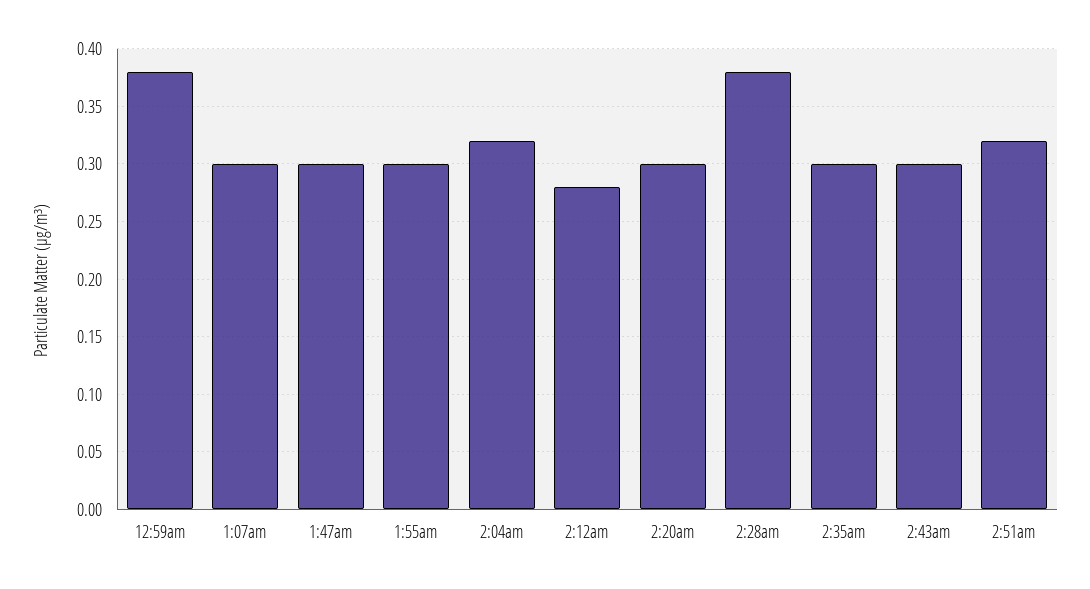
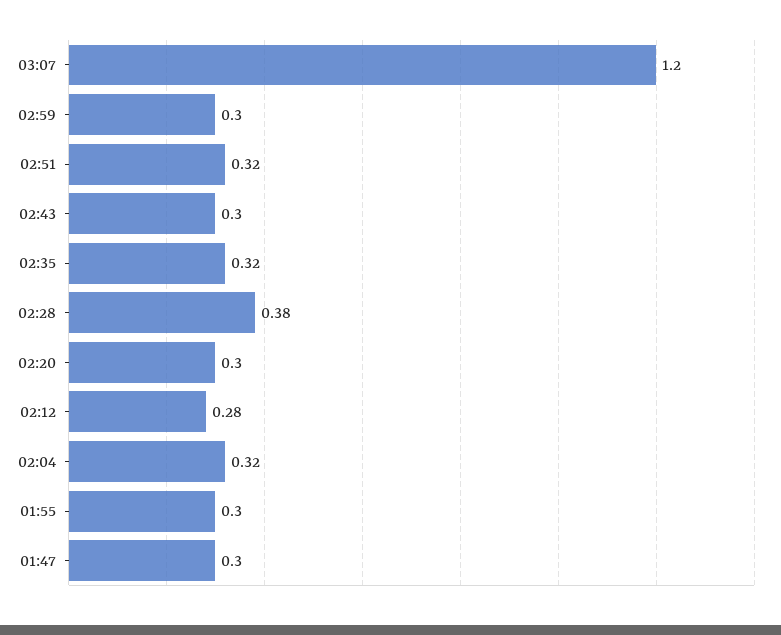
12:59am: 0.38 -> none
1:07am: 0.3 -> none
2:35am: 0.3 -> 0.32
03:07: none -> 1.2
02:59: none -> 0.3

